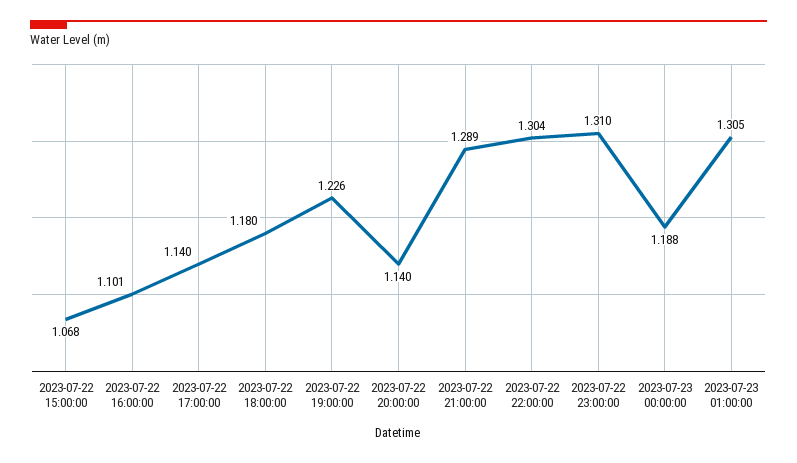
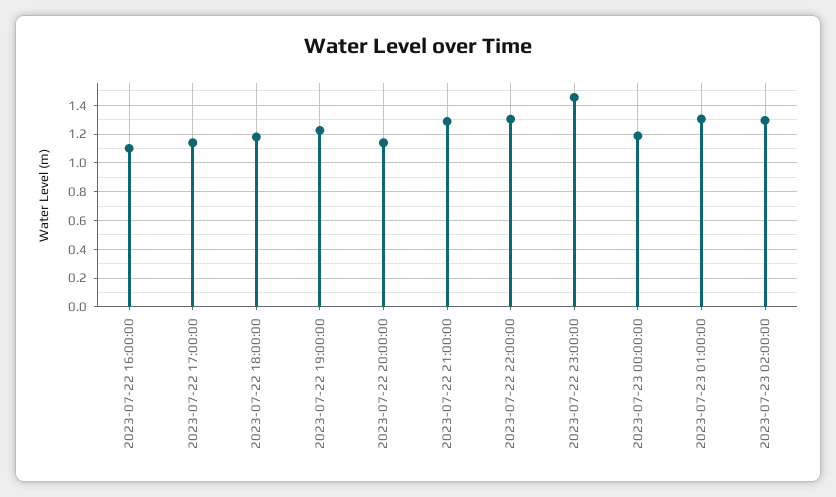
2023-07-22 15:00:00: 1.068 -> none
2023-07-22 23:00:00: 1.31 -> 1.45
2023-07-23 02:00:00: none -> 1.3

